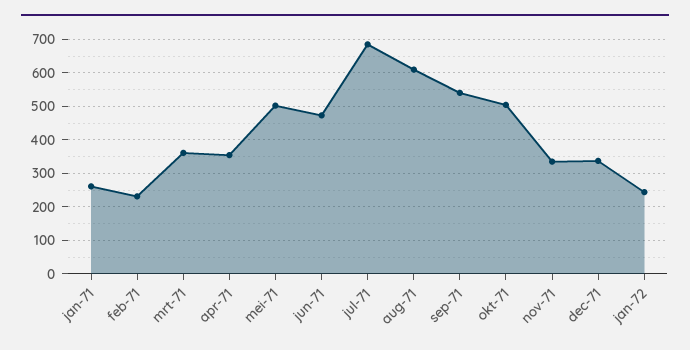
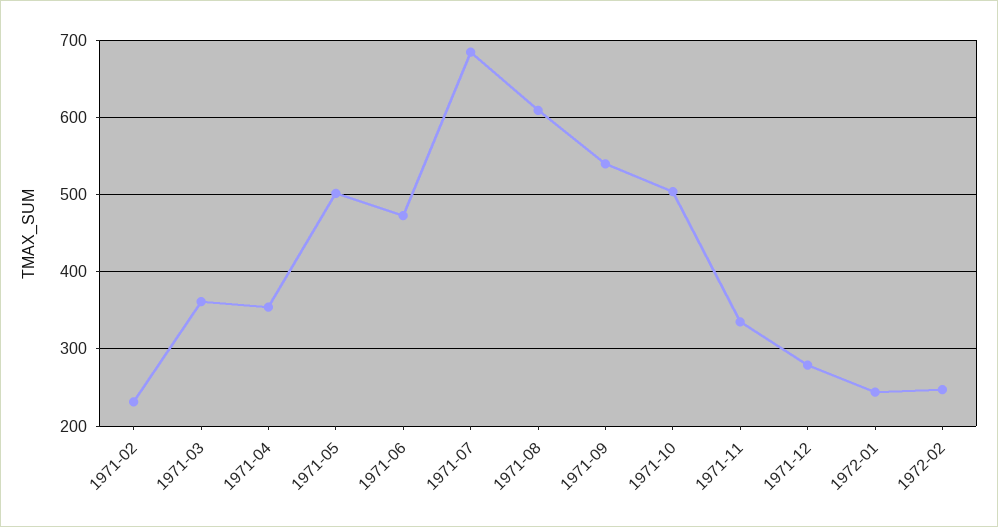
jan-71: 260 -> none
dec-71: 340 -> 280
1972-02: none -> 250

